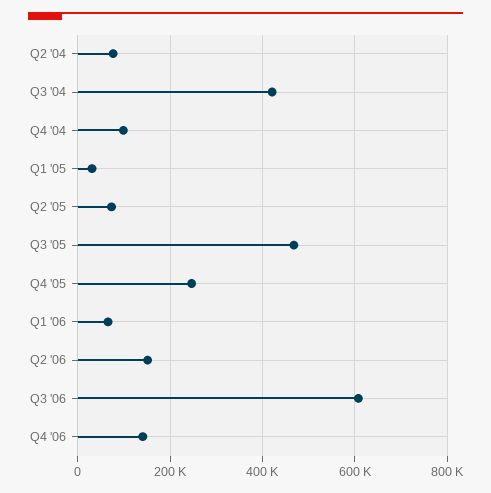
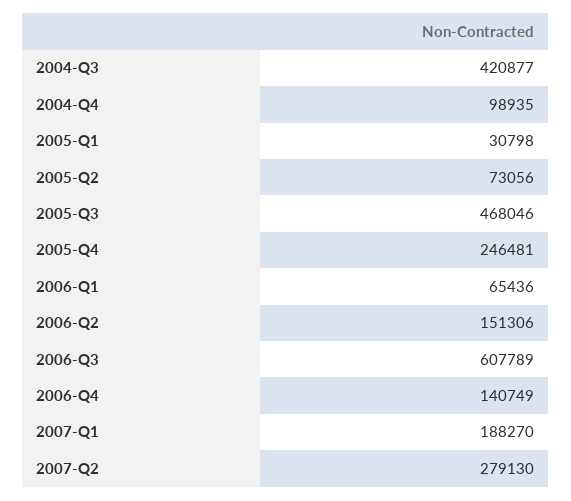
Q2 '04: 80000 -> none
2007-Q1: none -> 188270
2007-Q2: none -> 279130

